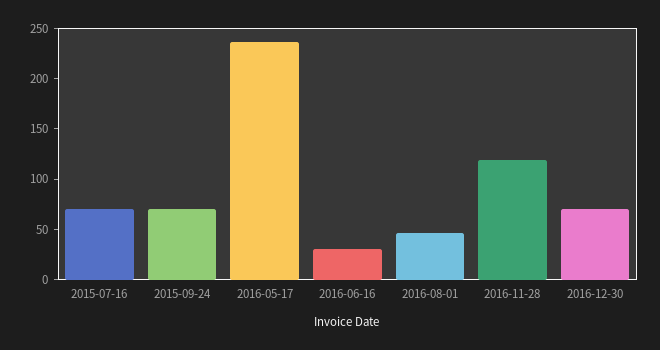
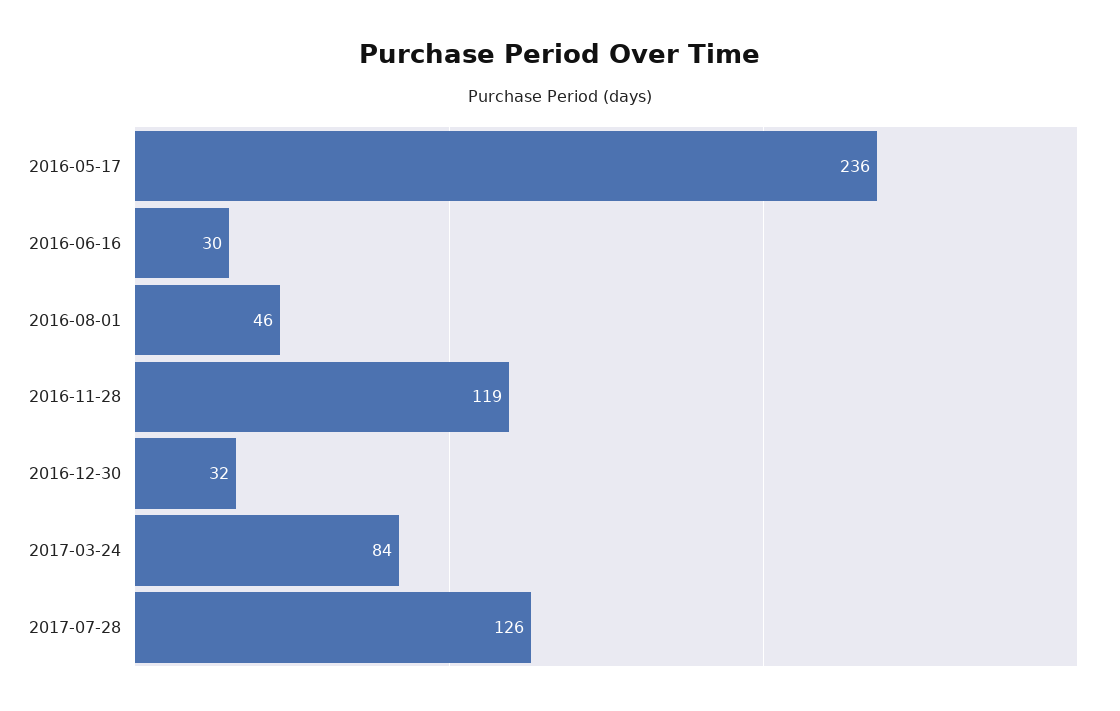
2015-07-16: 70 -> none
2015-09-24: 70 -> none
2016-12-30: 70 -> 32
2017-03-24: none -> 84
2017-07-28: none -> 126

